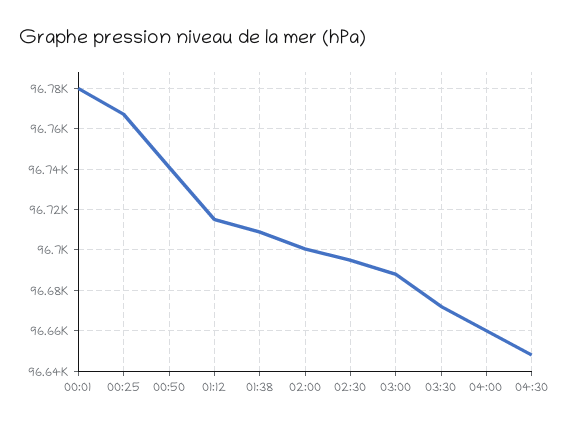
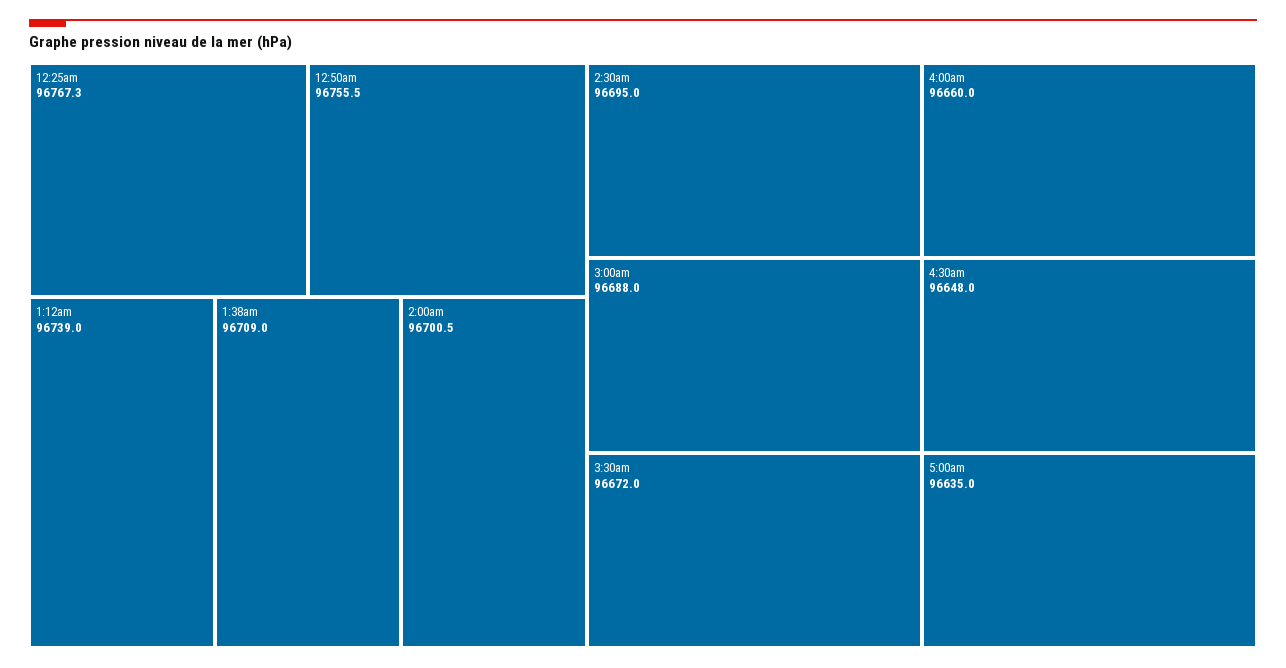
00:01: 96780 -> none
00:50: 96740 -> 96755.5
01:12: 96715 -> 96739
5:00am: none -> 96635

